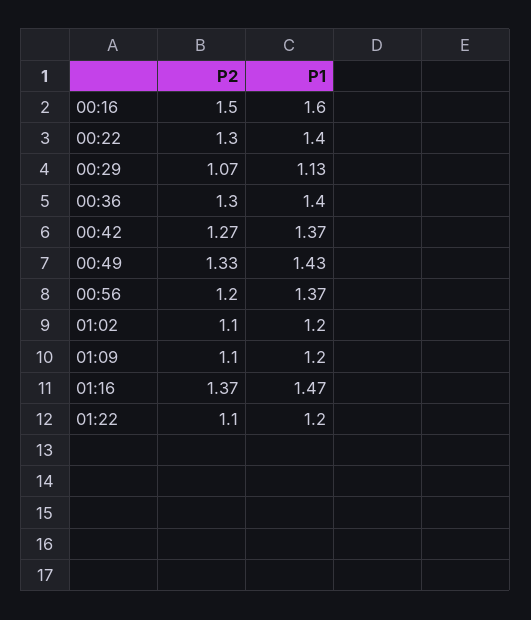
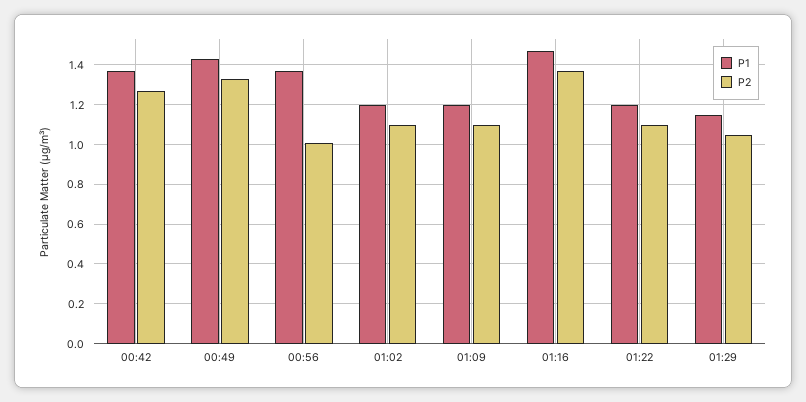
P2, 00:16: 1.5 -> none
P1, 00:16: 1.6 -> none
P2, 00:22: 1.3 -> none
P1, 00:22: 1.4 -> none
P2, 00:29: 1.07 -> none
P1, 00:29: 1.13 -> none
P2, 00:36: 1.3 -> none
P1, 00:36: 1.4 -> none
P2, 00:56: 1.2 -> 1
P1, 01:29: none -> 1.15
P2, 01:29: none -> 1.05

